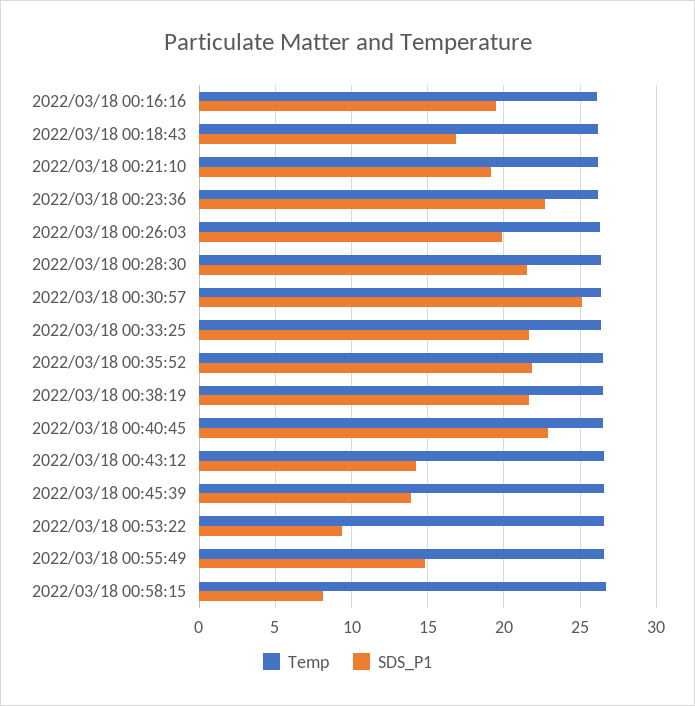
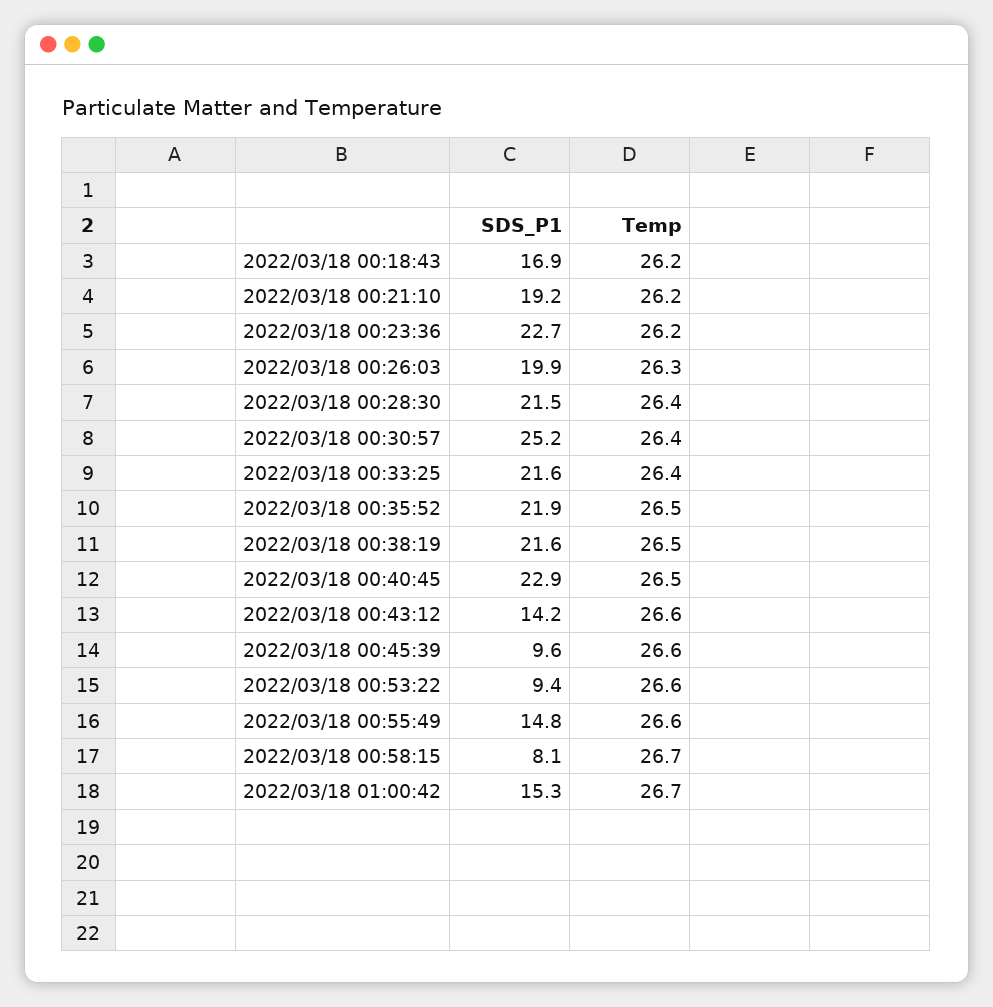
Temp, 2022/03/18 00:16:16: 26 -> none
SDS_P1, 2022/03/18 00:16:16: 19.5 -> none
SDS_P1, 2022/03/18 00:45:39: 14 -> 9.6
SDS_P1, 2022/03/18 01:00:42: none -> 15.3
Temp, 2022/03/18 01:00:42: none -> 26.7

